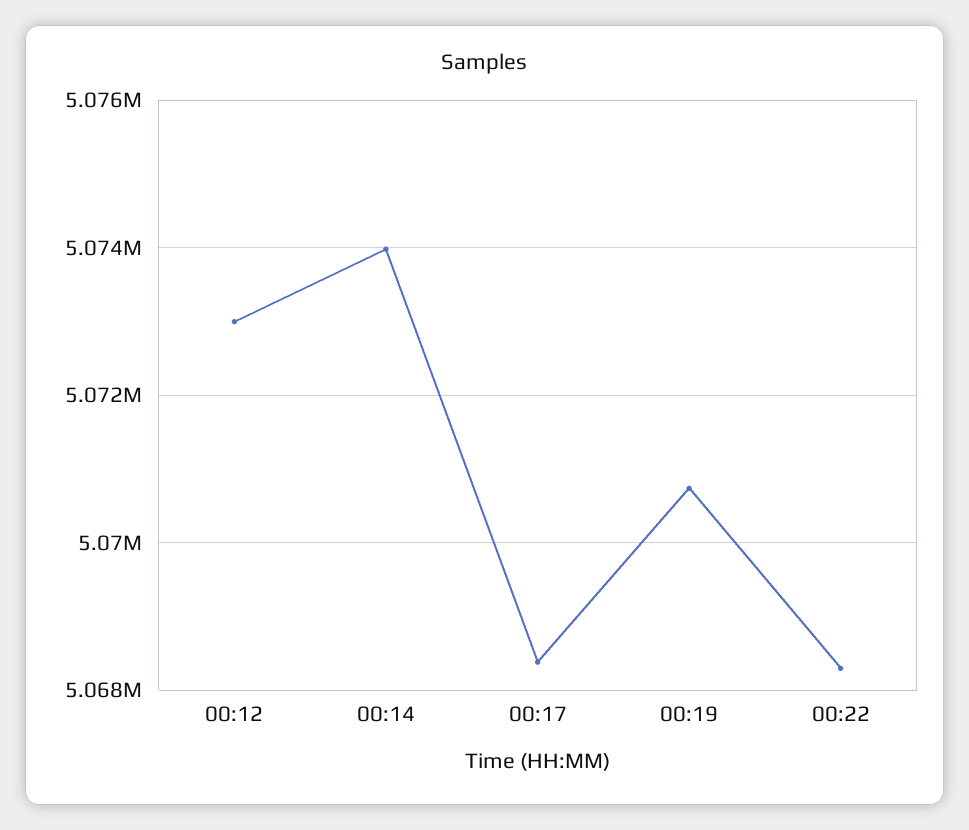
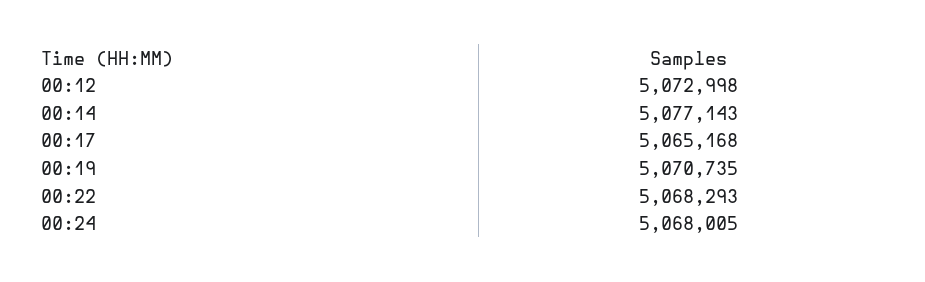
00:14: 5074000 -> 5077143
00:17: 5068400 -> 5065168
00:24: none -> 5068005

